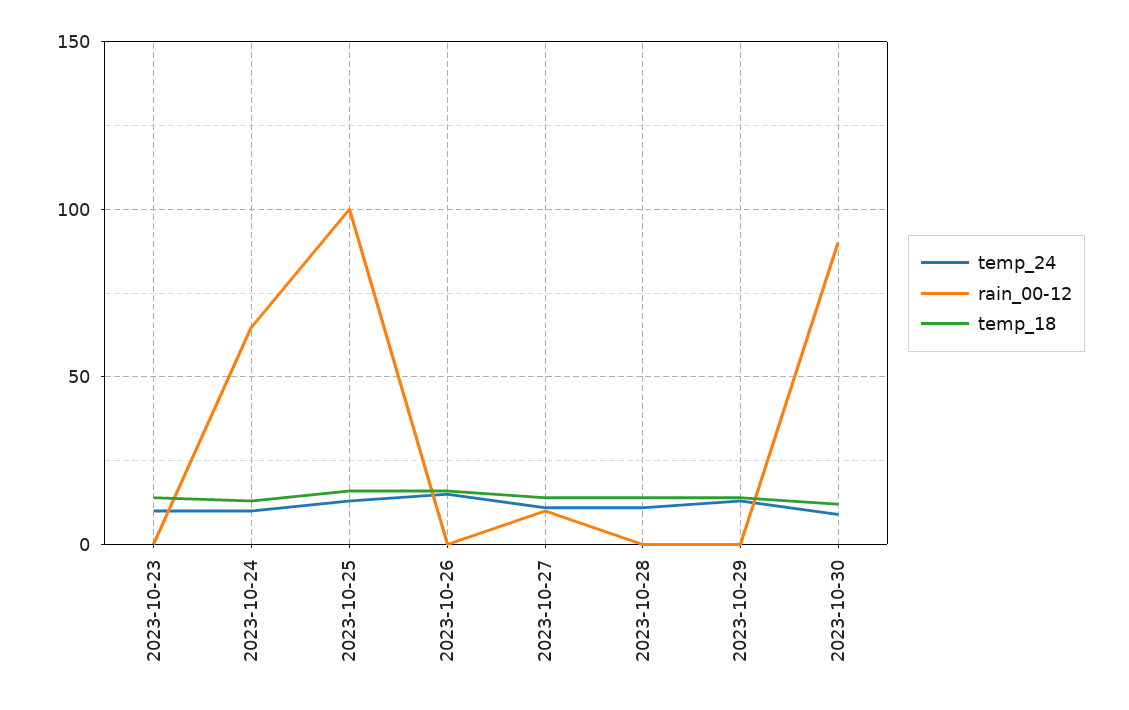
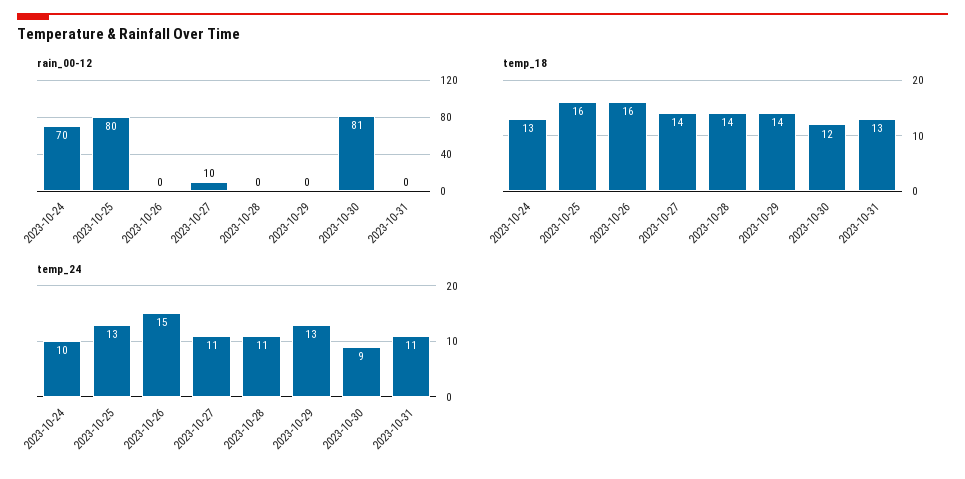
temp_24, 2023-10-23: 10 -> none
rain_00-12, 2023-10-23: 0 -> none
temp_18, 2023-10-23: 15 -> none
rain_00-12, 2023-10-24: 65 -> 70
rain_00-12, 2023-10-25: 100 -> 80
rain_00-12, 2023-10-30: 90 -> 81
rain_00-12, 2023-10-31: none -> 0
temp_18, 2023-10-31: none -> 13
temp_24, 2023-10-31: none -> 11

